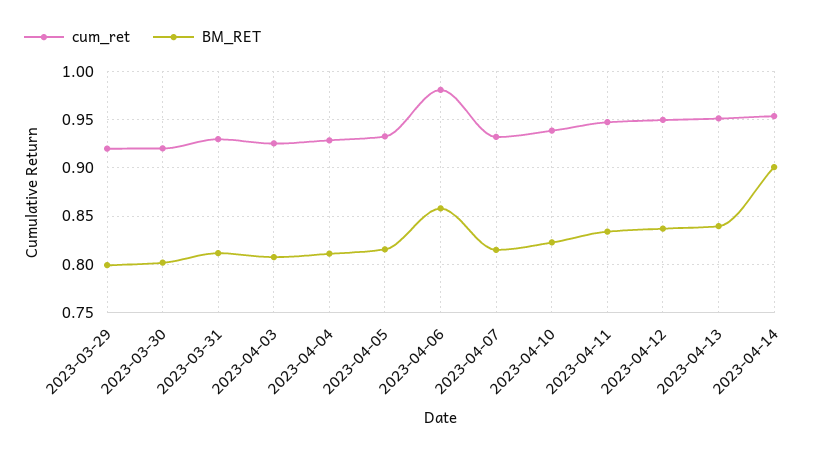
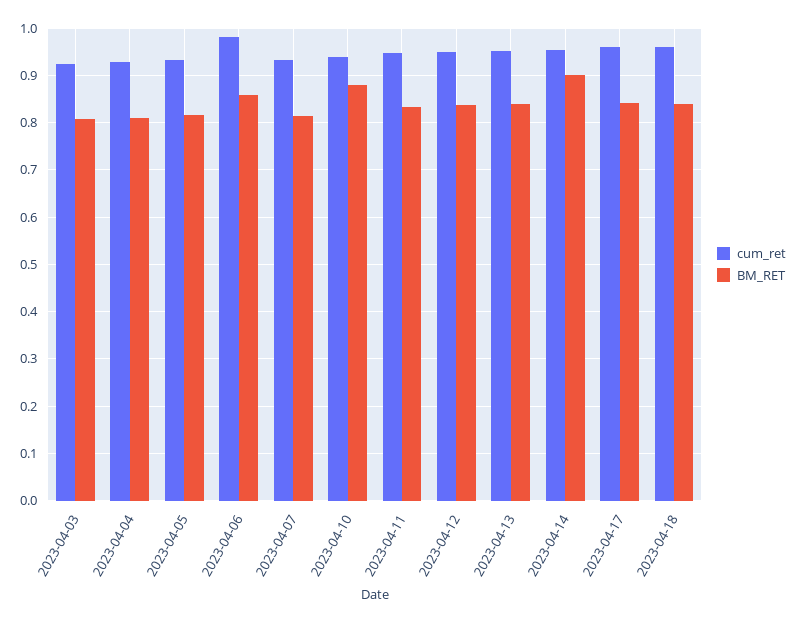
cum_ret, 2023-03-29: 0.92 -> none
BM_RET, 2023-03-29: 0.8 -> none
cum_ret, 2023-03-30: 0.92 -> none
BM_RET, 2023-03-30: 0.8 -> none
cum_ret, 2023-03-31: 0.93 -> none
BM_RET, 2023-03-31: 0.81 -> none
BM_RET, 2023-04-10: 0.82 -> 0.88
cum_ret, 2023-04-17: none -> 0.96
BM_RET, 2023-04-17: none -> 0.84
cum_ret, 2023-04-18: none -> 0.96
BM_RET, 2023-04-18: none -> 0.84

